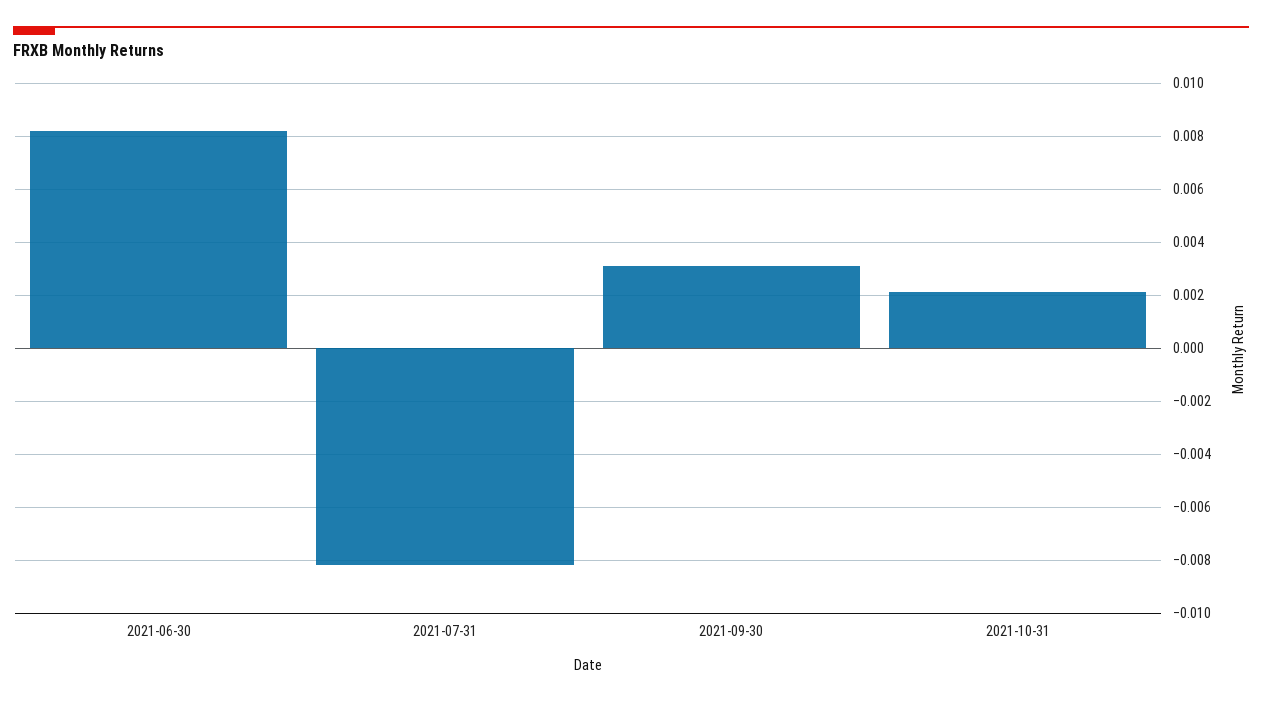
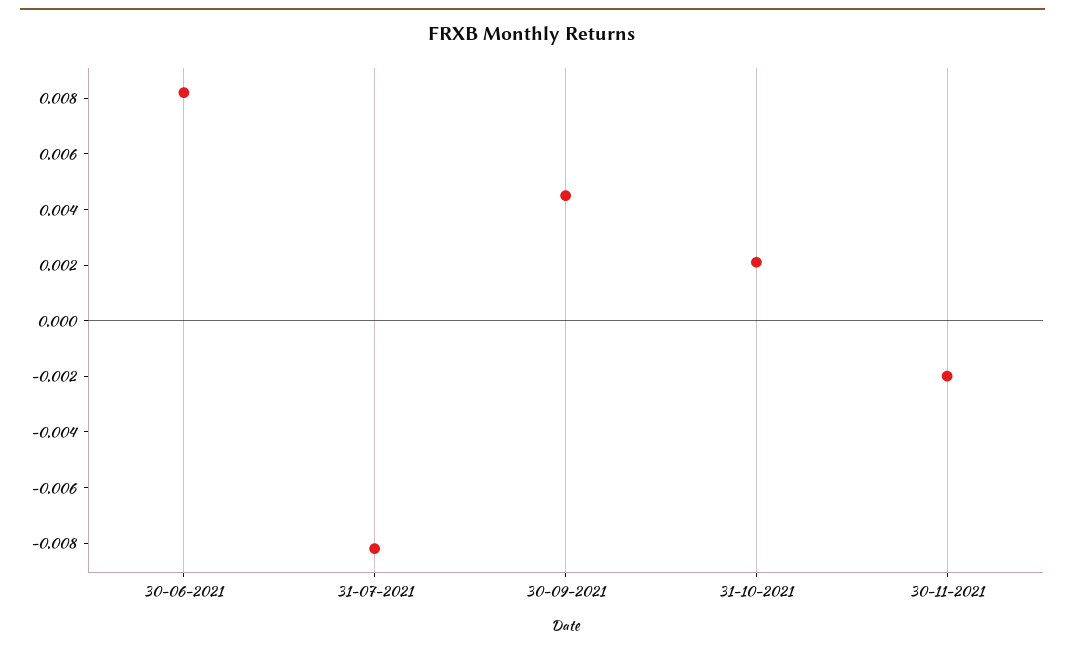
2021-09-30: 0.003 -> 0.0045
30-11-2021: none -> -0.002

